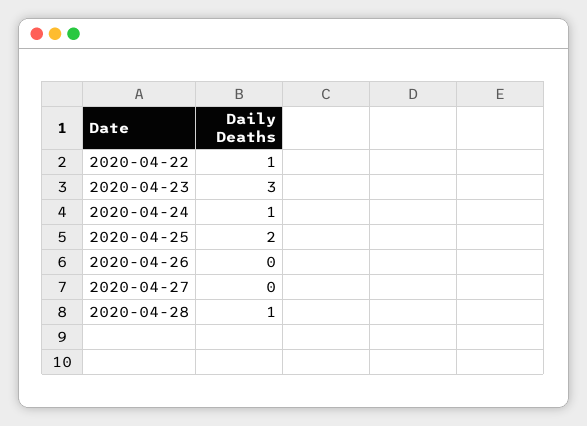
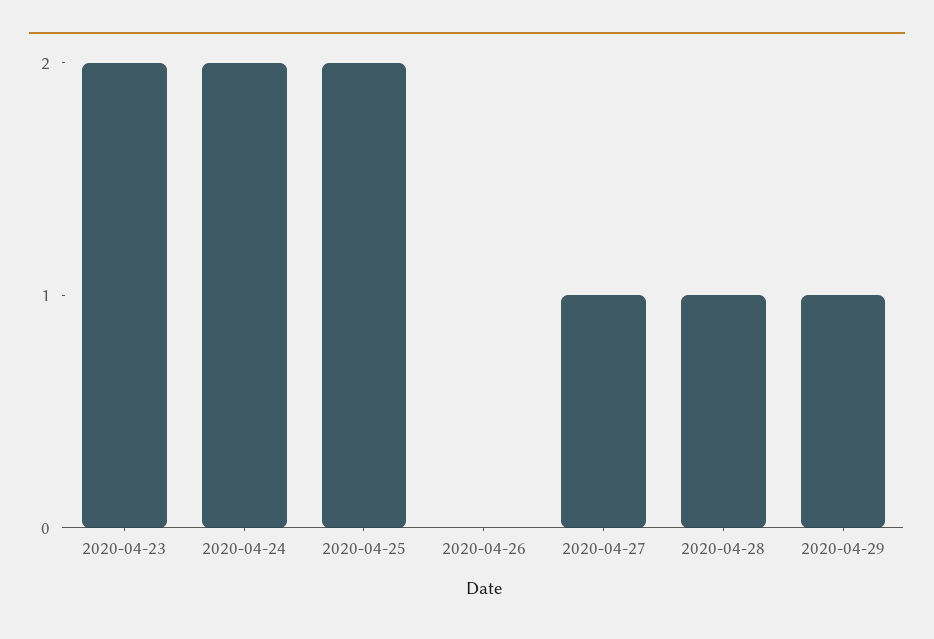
2020-04-22: 1 -> none
2020-04-23: 3 -> 2
2020-04-24: 1 -> 2
2020-04-27: 0 -> 1
2020-04-29: none -> 1

